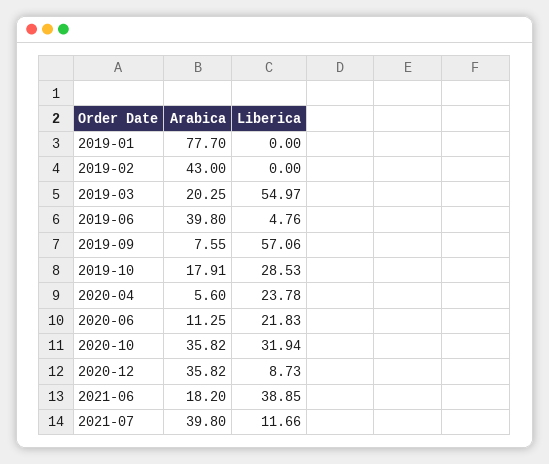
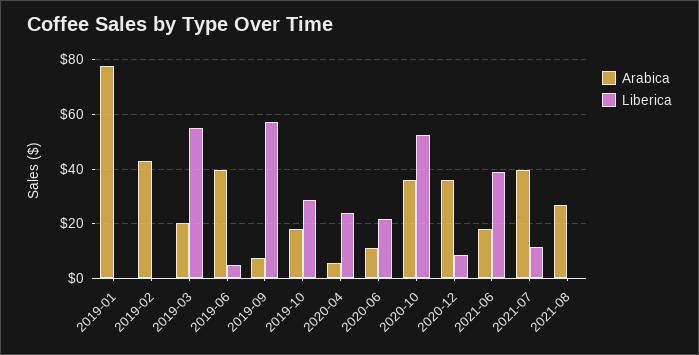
Liberica, 2020-10: 31.94 -> 52.5
Arabica, 2021-08: none -> 27.5
Liberica, 2021-08: none -> 0

